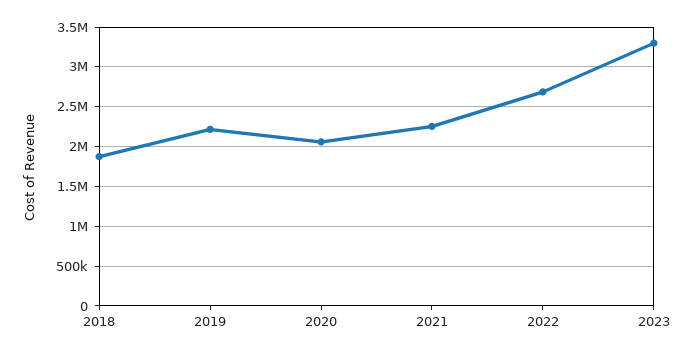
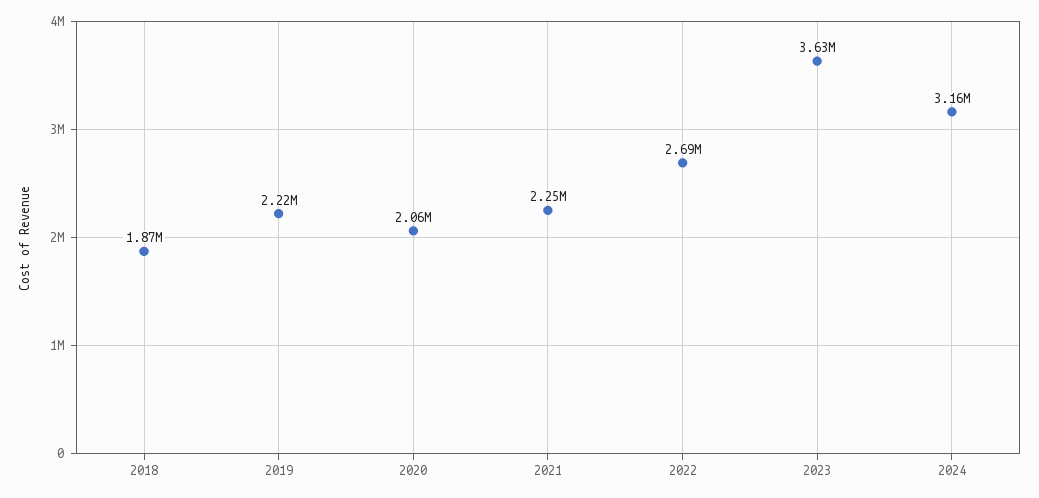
2023: 3300000 -> 3630000
2024: none -> 3160000

